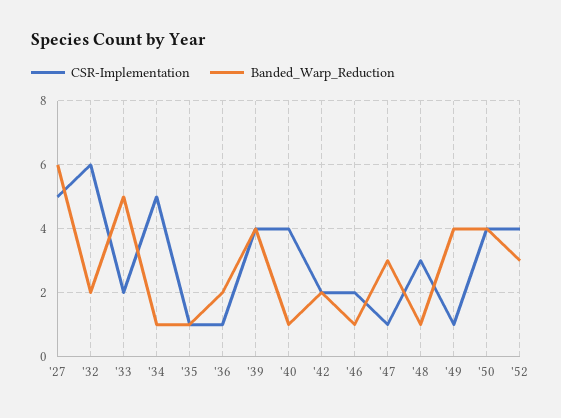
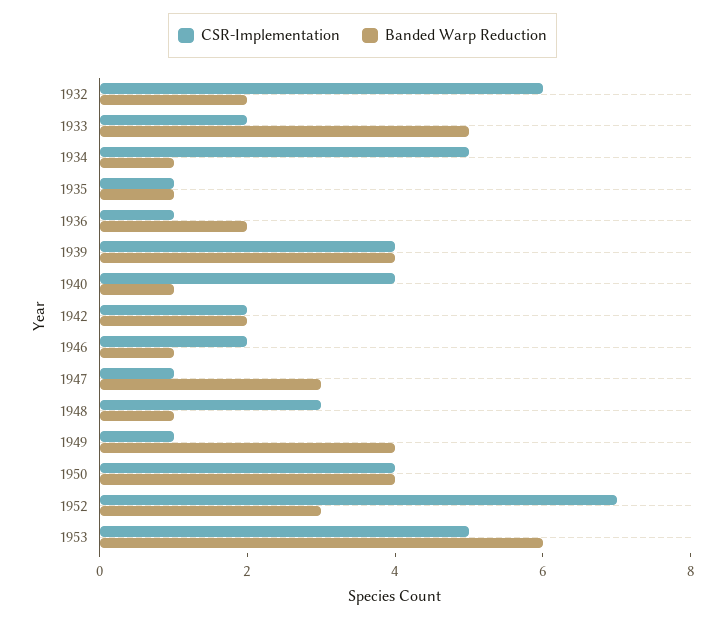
CSR-Implementation, '27: 5 -> none
Banded_Warp_Reduction, '27: 6 -> none
CSR-Implementation, '52: 4 -> 7
CSR-Implementation, 1953: none -> 5
Banded_Warp_Reduction, 1953: none -> 6

